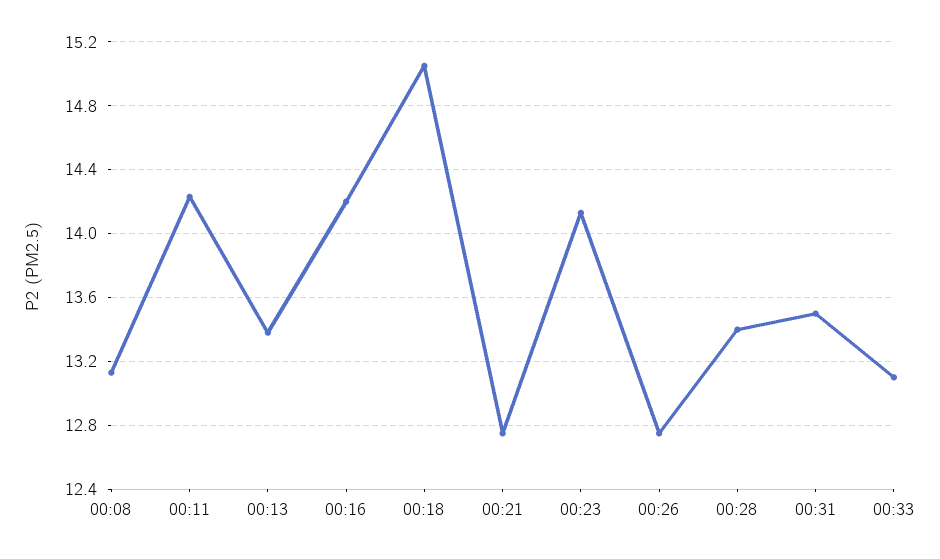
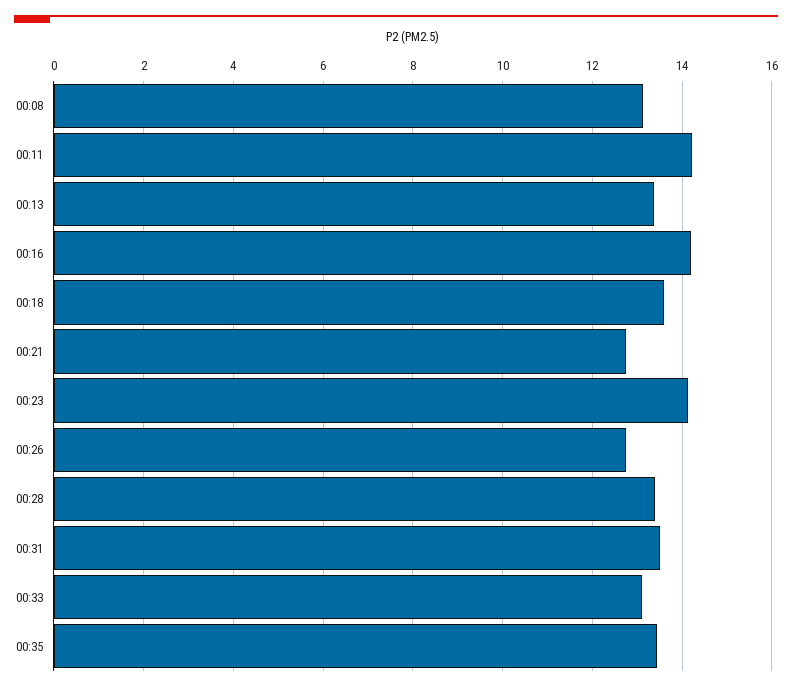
00:18: 15.05 -> 13.6
00:35: none -> 13.4

